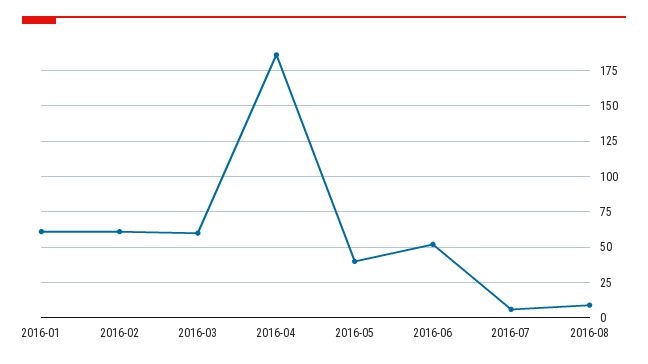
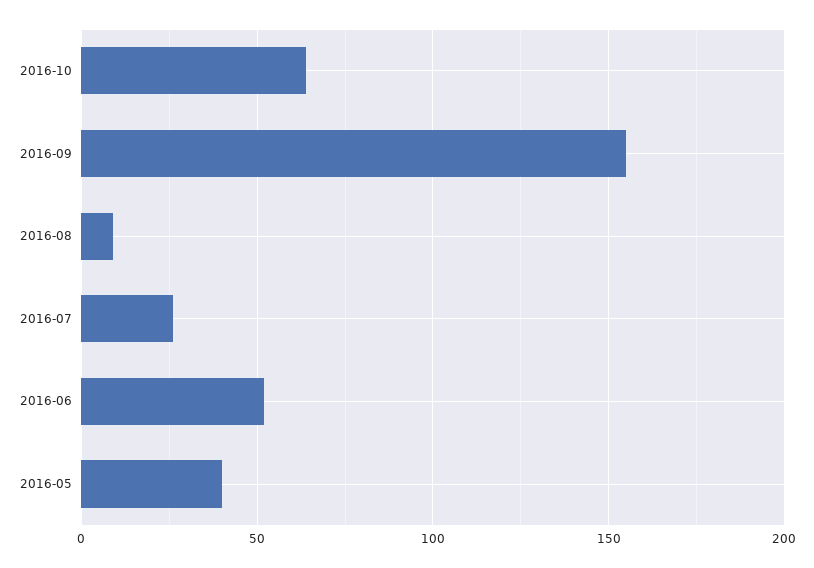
2016-01: 60 -> none
2016-02: 60 -> none
2016-03: 60 -> none
2016-04: 185 -> none
2016-07: 5 -> 25
2016-10: none -> 65
2016-09: none -> 155

